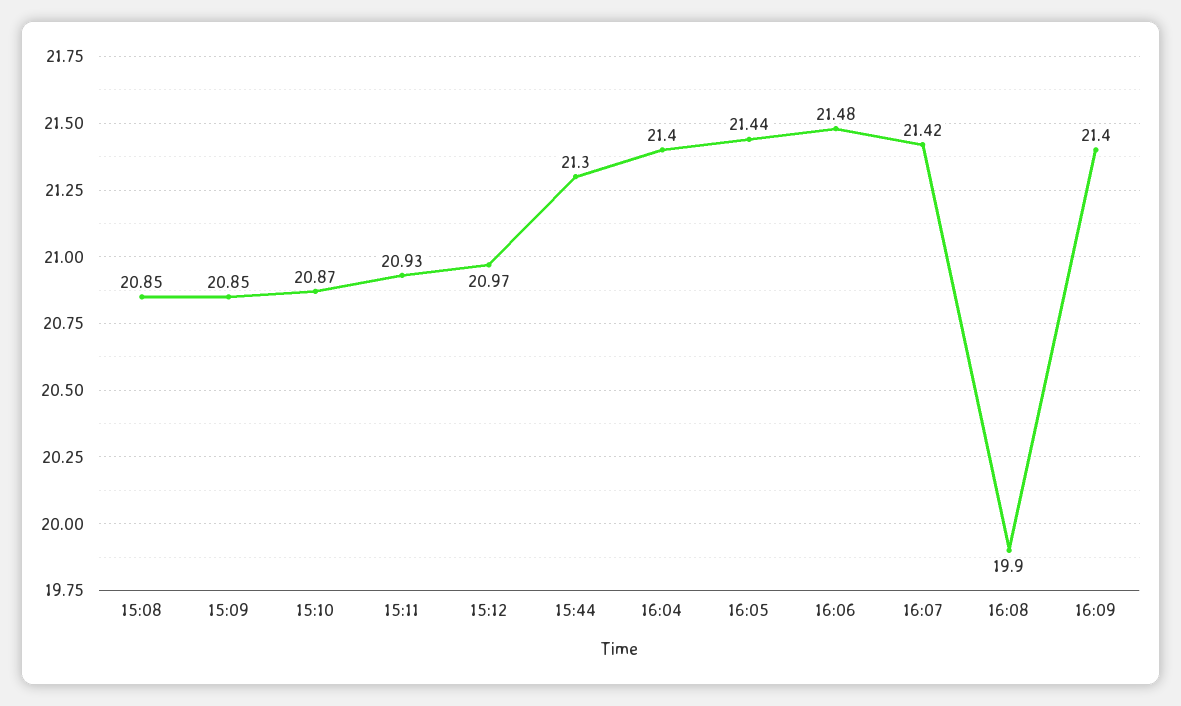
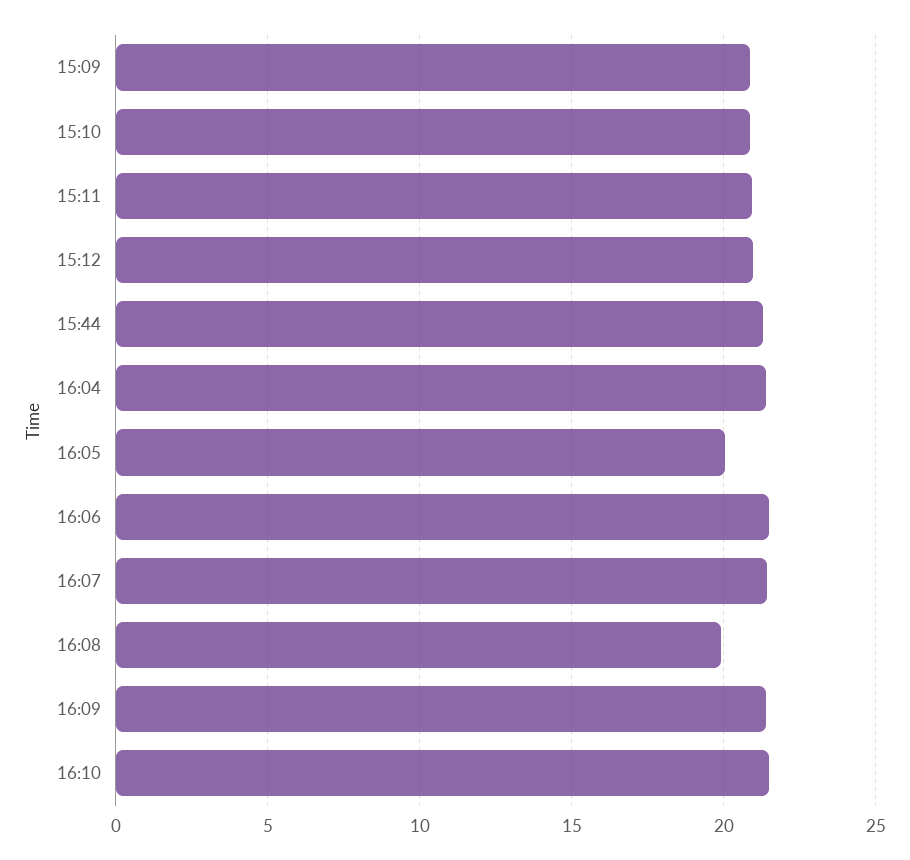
15:08: 20.85 -> none
16:05: 21.44 -> 20
16:10: none -> 21.5

